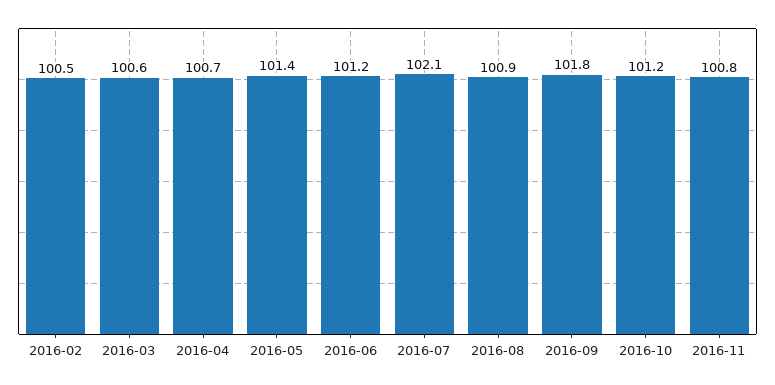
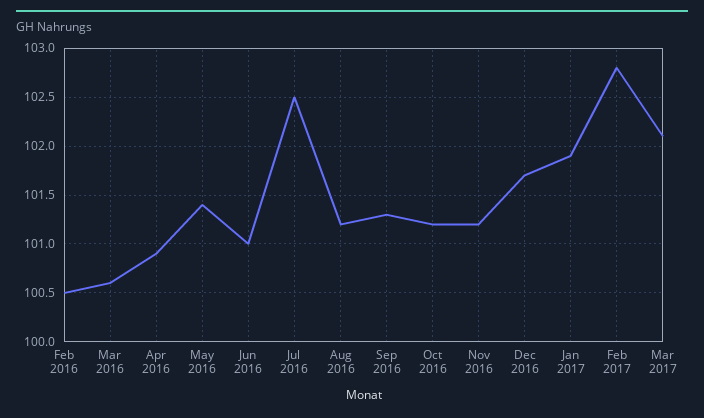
2016-04: 100.7 -> 100.9
2016-06: 101.2 -> 101
2016-07: 102.1 -> 102.5
2016-08: 100.9 -> 101.2
2016-09: 101.8 -> 101.3
2016-11: 100.8 -> 101.2
Dec 2016: none -> 101.7
Jan 2017: none -> 101.9
Feb 2017: none -> 102.8
Mar 2017: none -> 102.1

